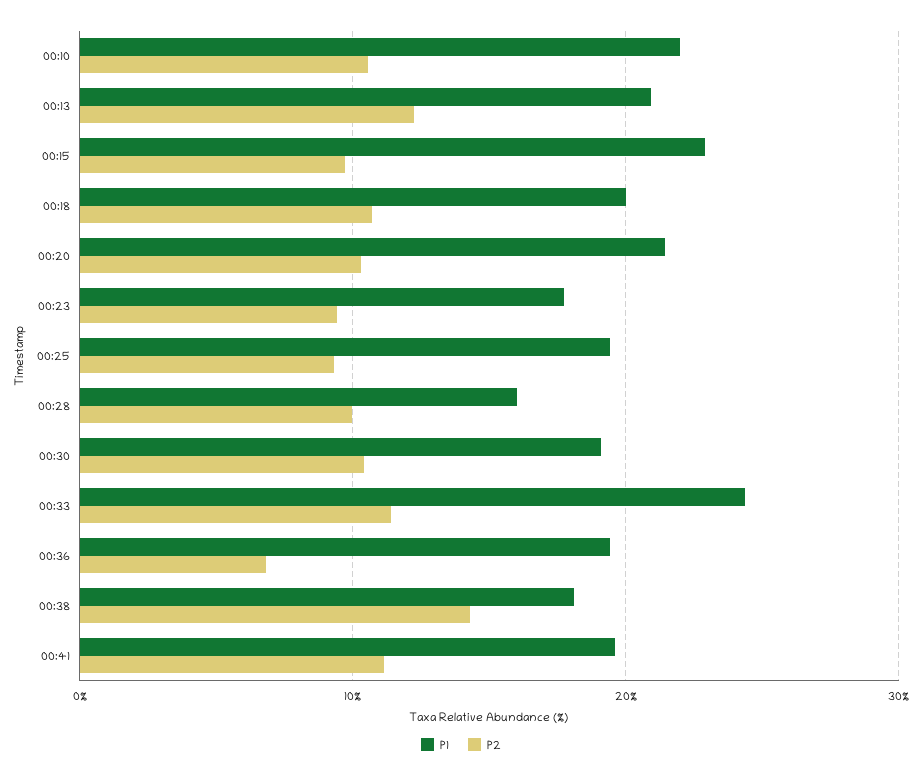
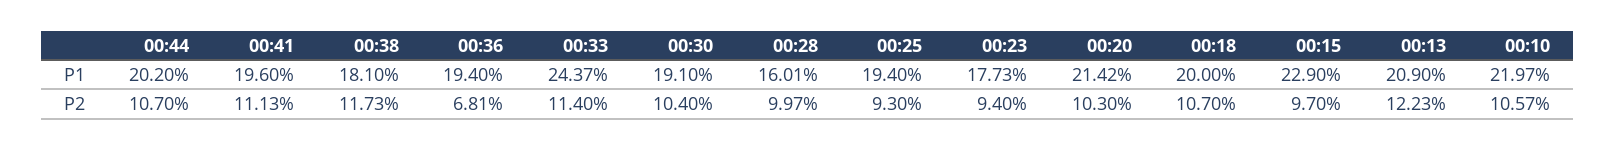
P2, 00:38: 14 -> 11.73
P1, 00:44: none -> 20.2
P2, 00:44: none -> 10.7

